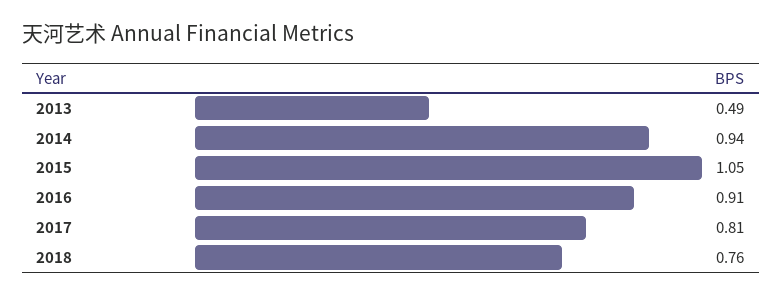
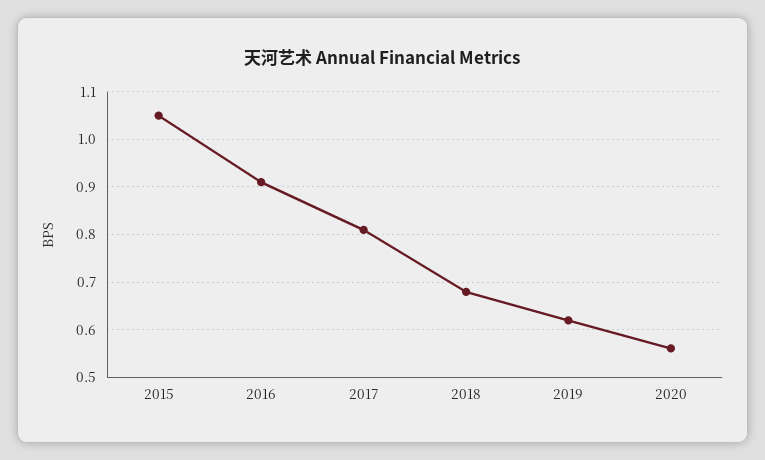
2013: 0.49 -> none
2014: 0.94 -> none
2018: 0.76 -> 0.68
2019: none -> 0.62
2020: none -> 0.56

